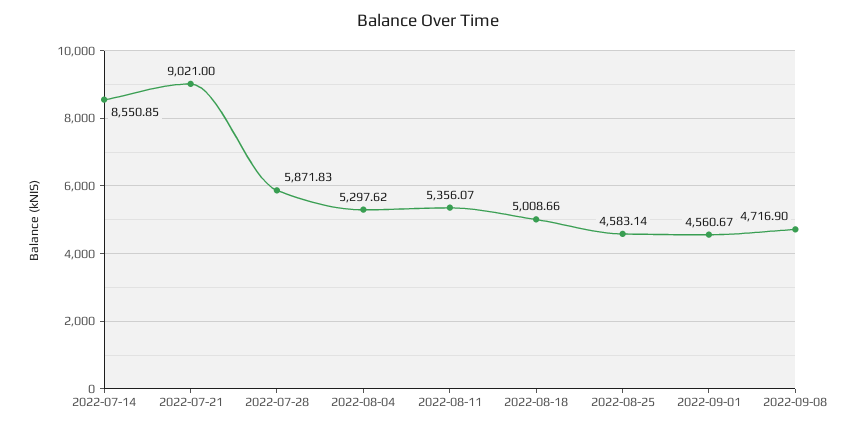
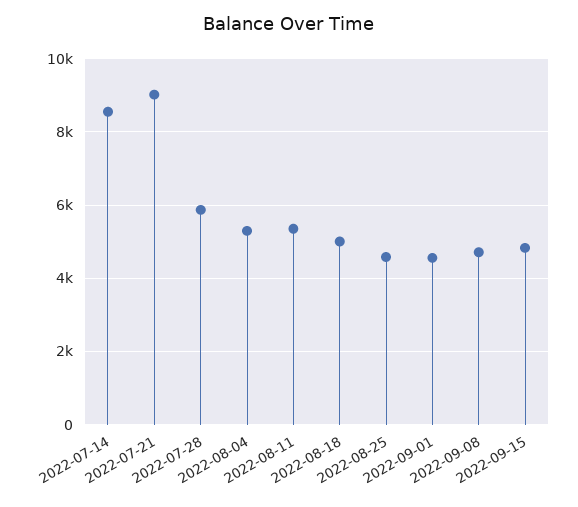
2022-09-15: none -> 4800

